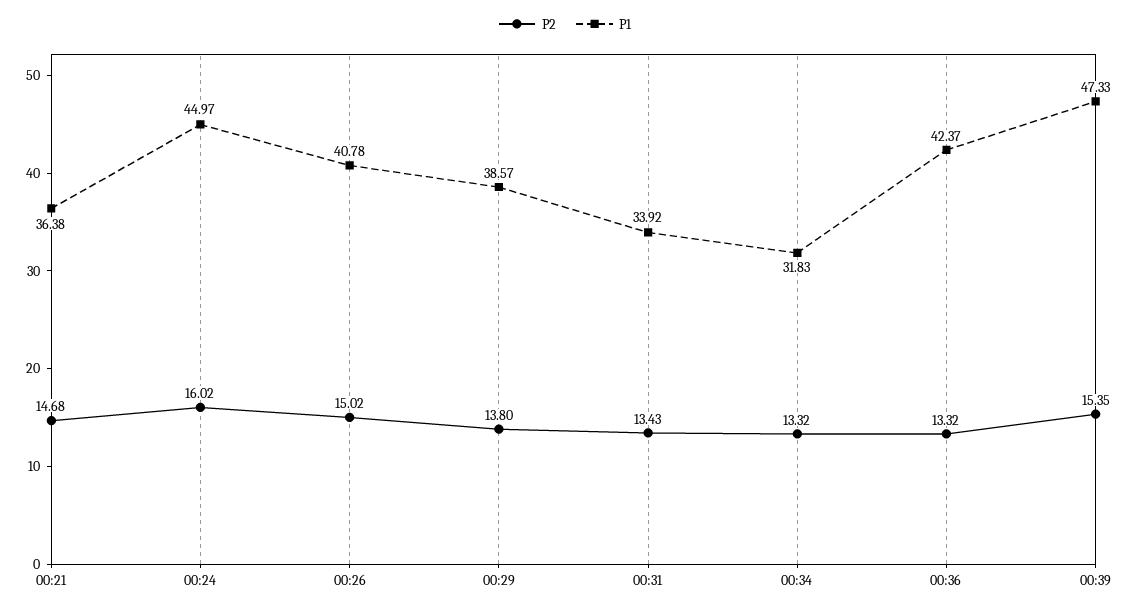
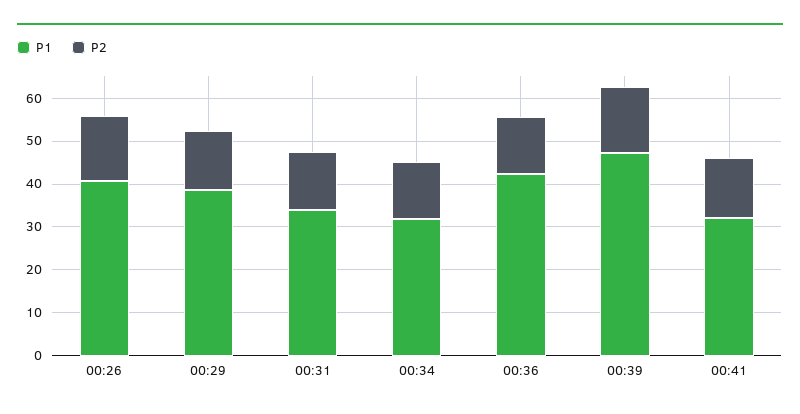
P2, 00:21: 14.68 -> none
P1, 00:21: 36.38 -> none
P2, 00:24: 16.02 -> none
P1, 00:24: 44.97 -> none
P1, 00:41: none -> 32
P2, 00:41: none -> 14

